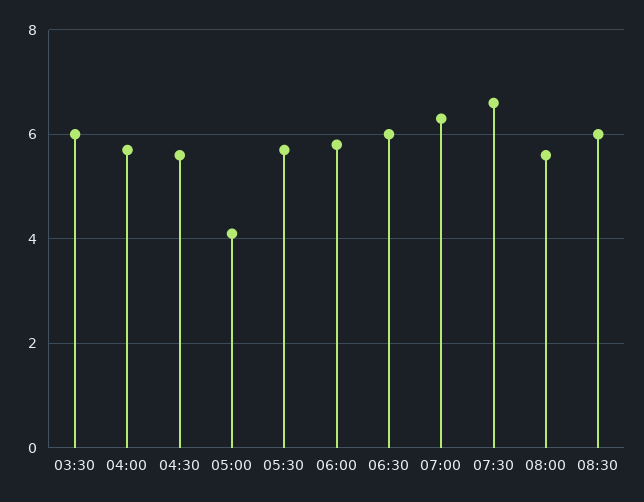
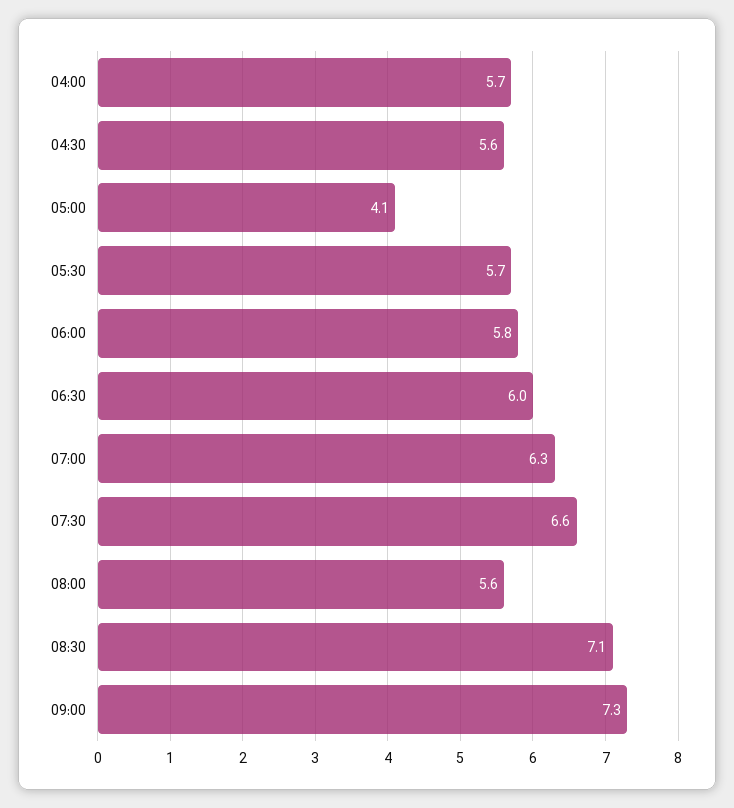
03:30: 6 -> none
08:30: 6 -> 7.1
09:00: none -> 7.3

